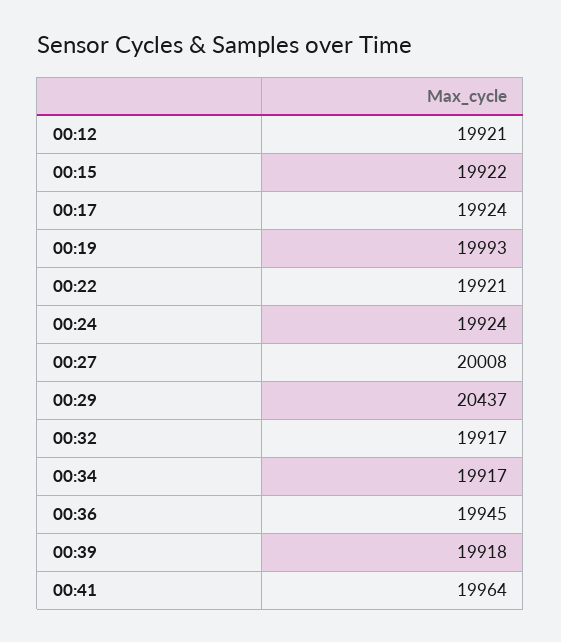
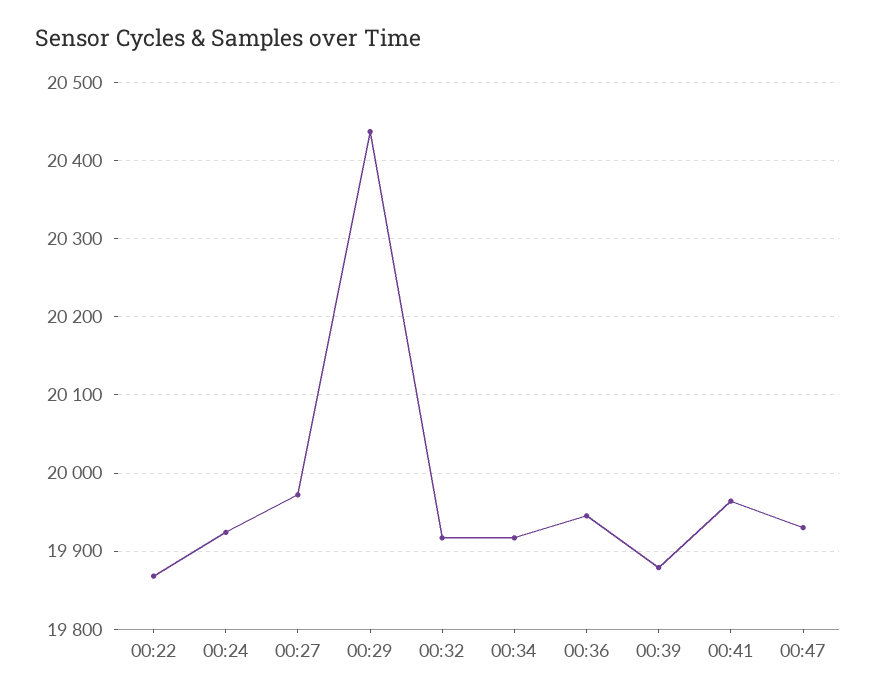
00:12: 19921 -> none
00:15: 19922 -> none
00:17: 19924 -> none
00:19: 19993 -> none
00:22: 19921 -> 19870
00:27: 20008 -> 19970
00:39: 19918 -> 19880
00:47: none -> 19930

